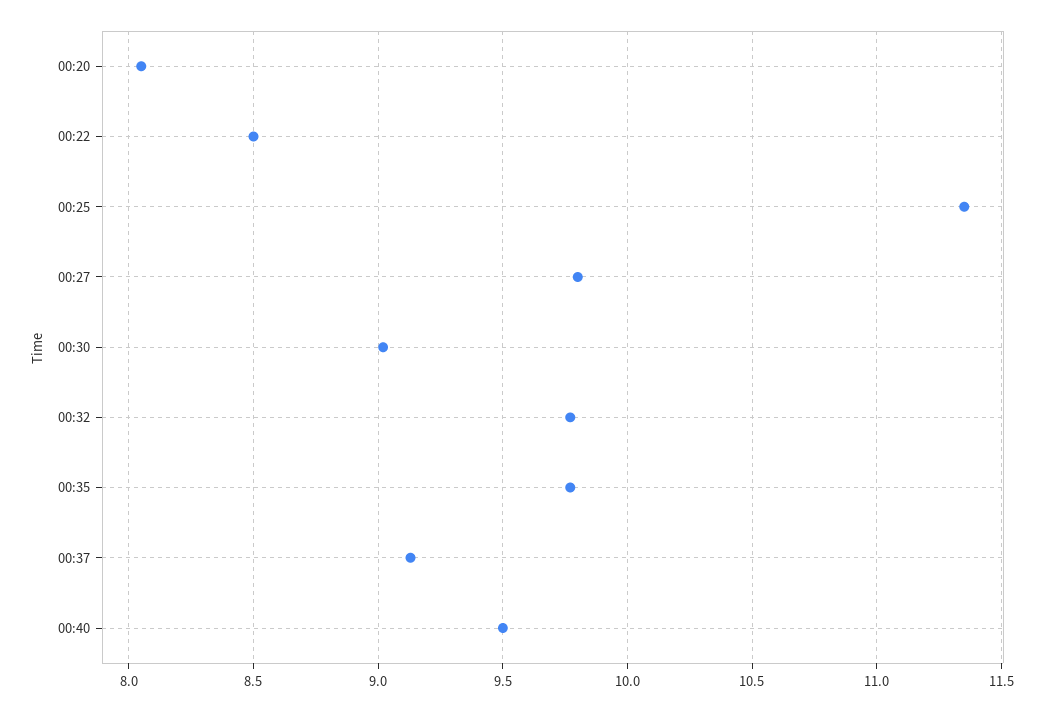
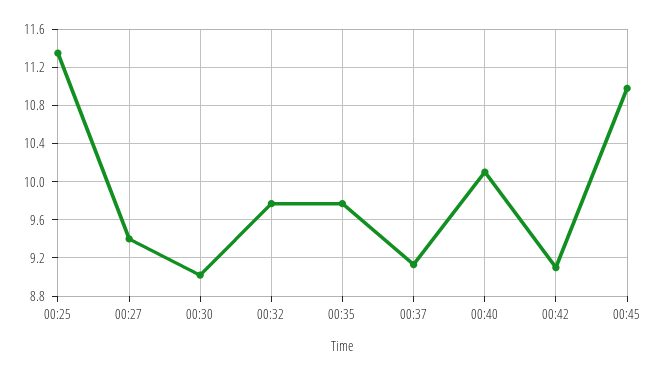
00:20: 8.05 -> none
00:22: 8.5 -> none
00:27: 9.8 -> 9.4
00:40: 9.5 -> 10.1
00:42: none -> 9.1
00:45: none -> 11

